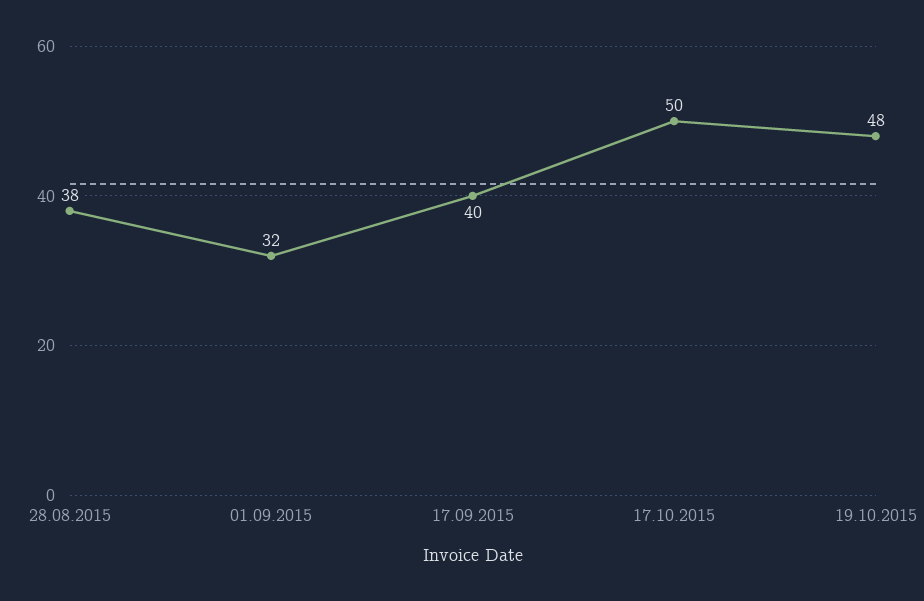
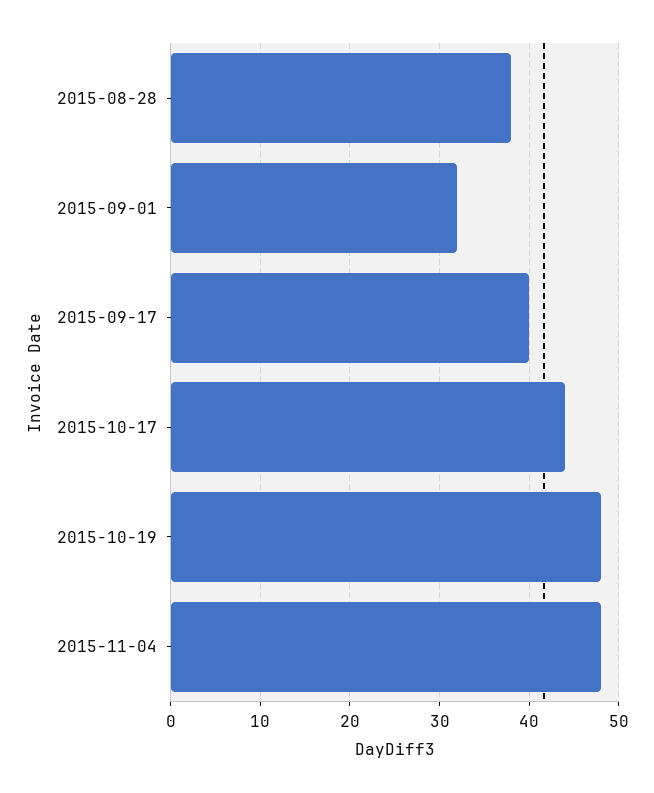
17.10.2015: 50 -> 44
2015-11-04: none -> 48

